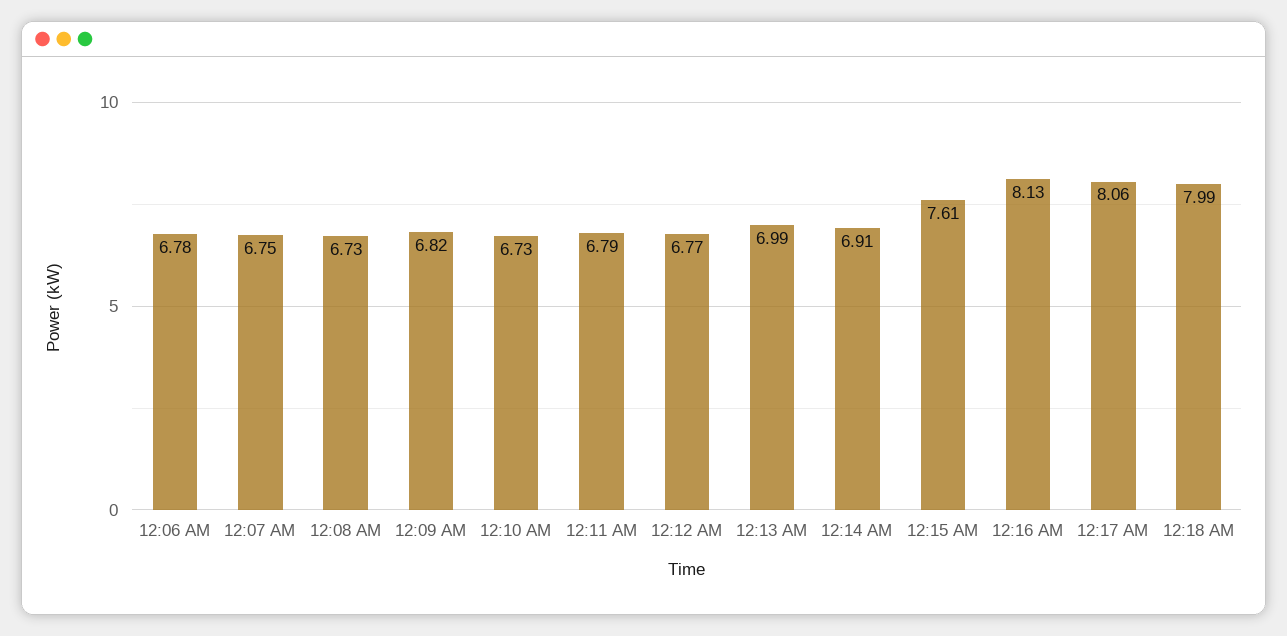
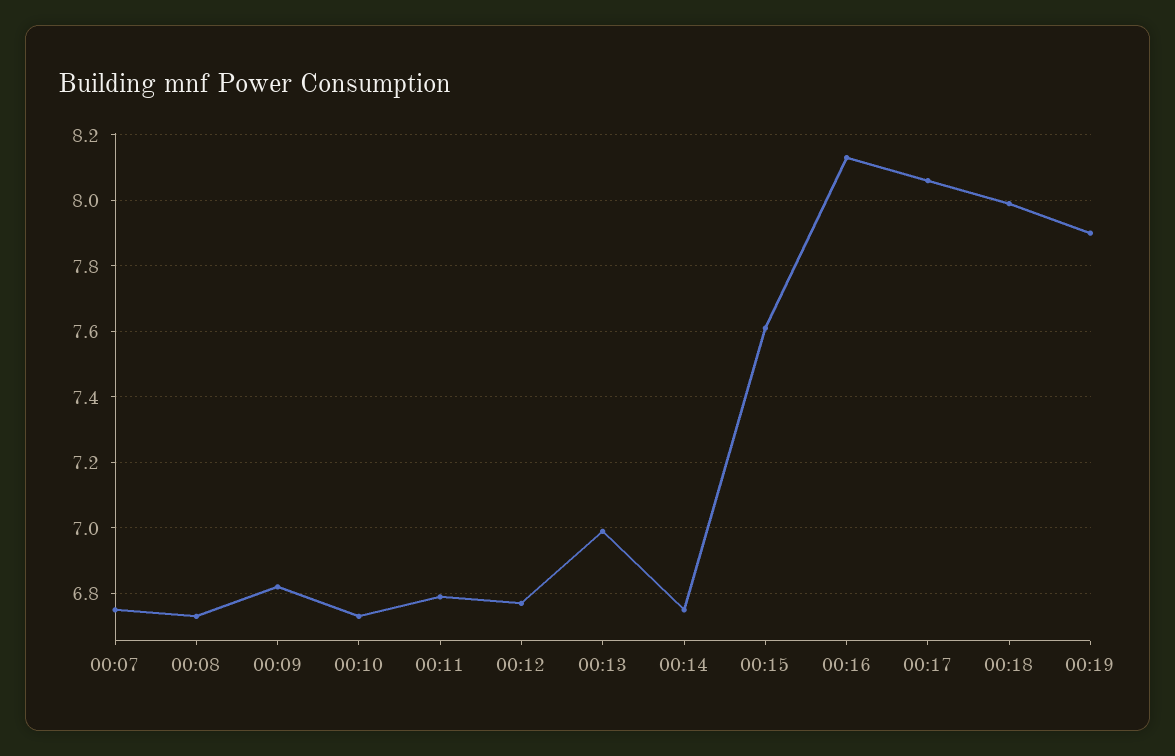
12:06 AM: 6.78 -> none
12:14 AM: 6.91 -> 6.75
00:19: none -> 7.9

